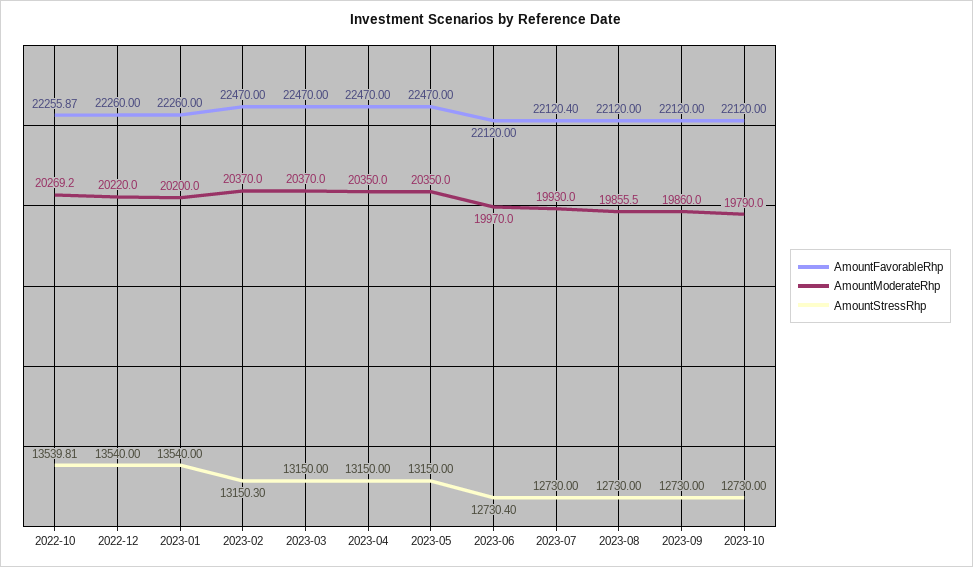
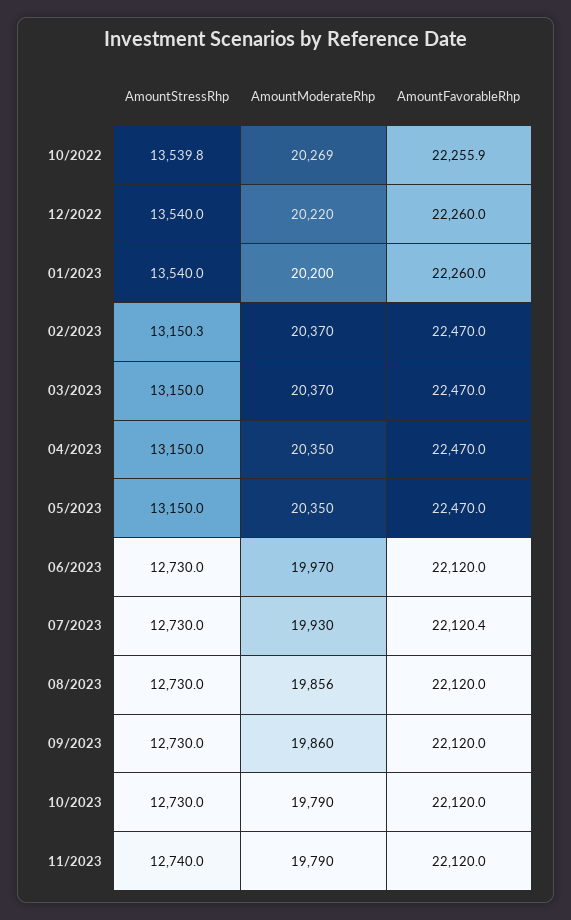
AmountStressRhp, 2023-06: 12730.4 -> 12730
AmountStressRhp, 11/2023: none -> 12740
AmountModerateRhp, 11/2023: none -> 19790
AmountFavorableRhp, 11/2023: none -> 22120

